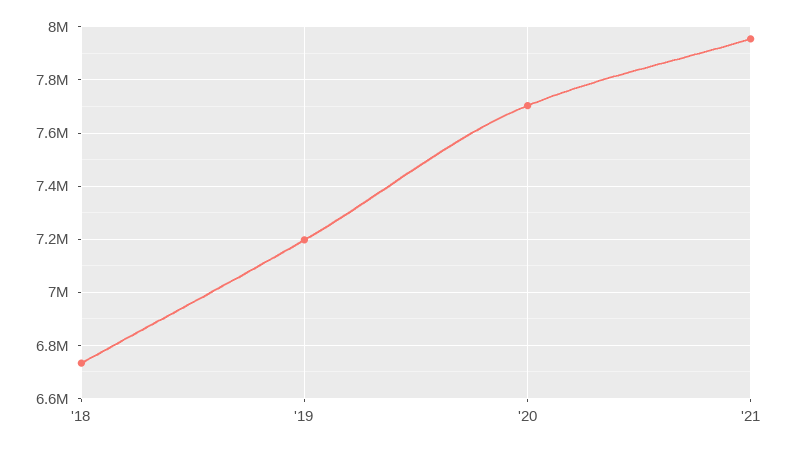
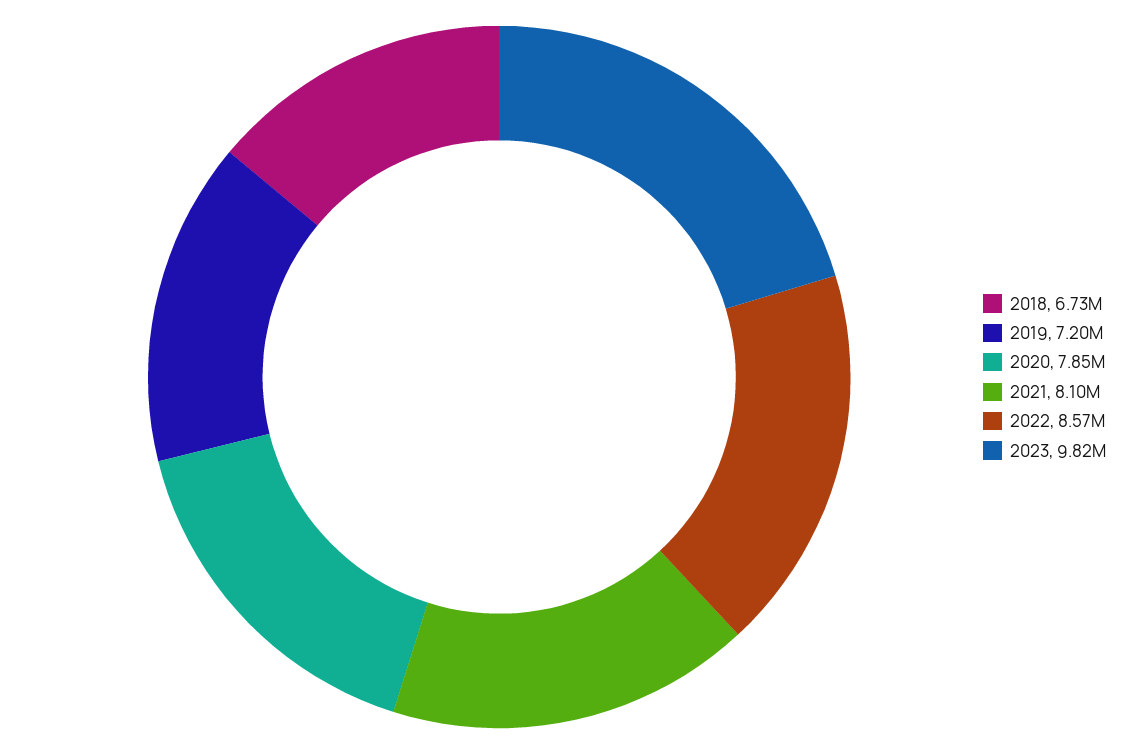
'20: 7700000 -> 7850000
'21: 7950000 -> 8100000
2022: none -> 8570000
2023: none -> 9820000

